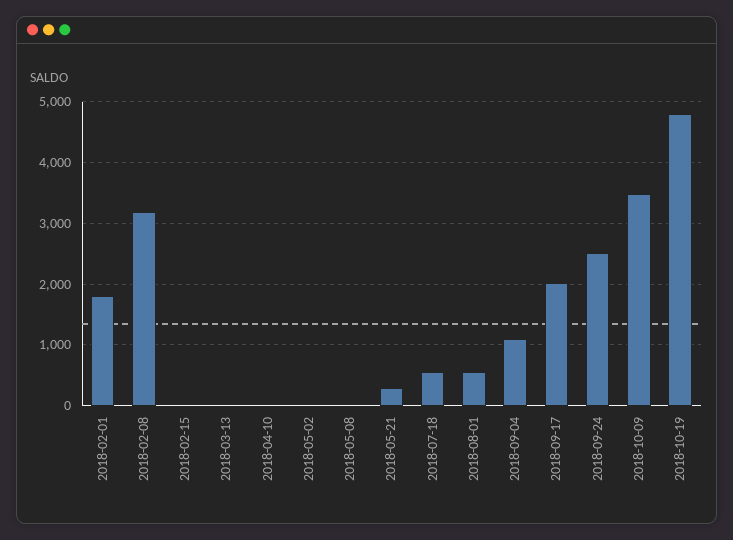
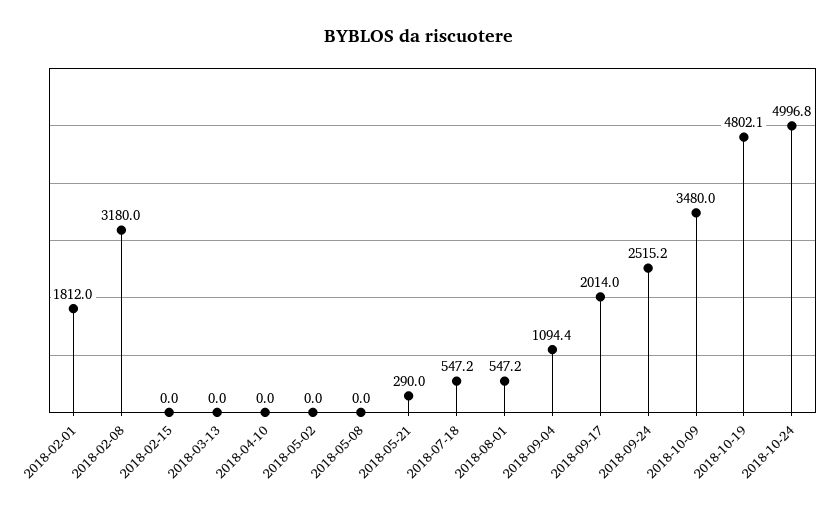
2018-10-24: none -> 4996.8

